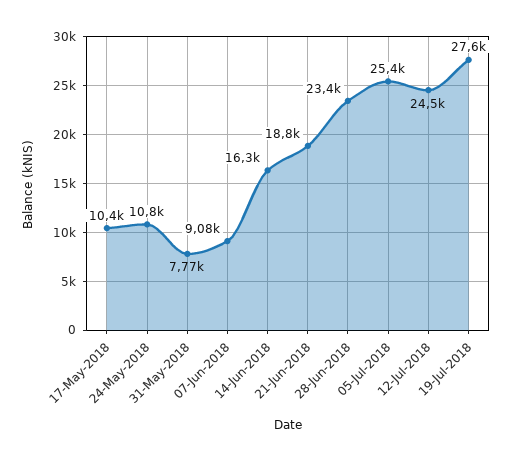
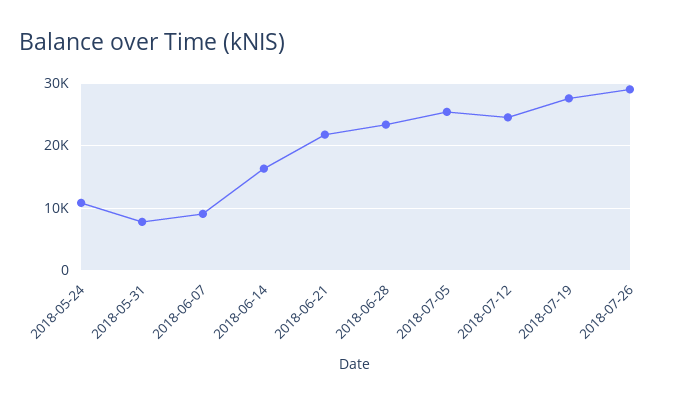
17-May-2018: 10400 -> none
21-Jun-2018: 18800 -> 22000
2018-07-26: none -> 29000

